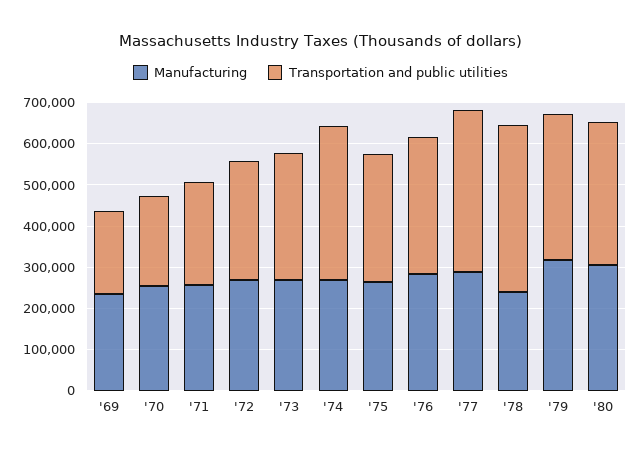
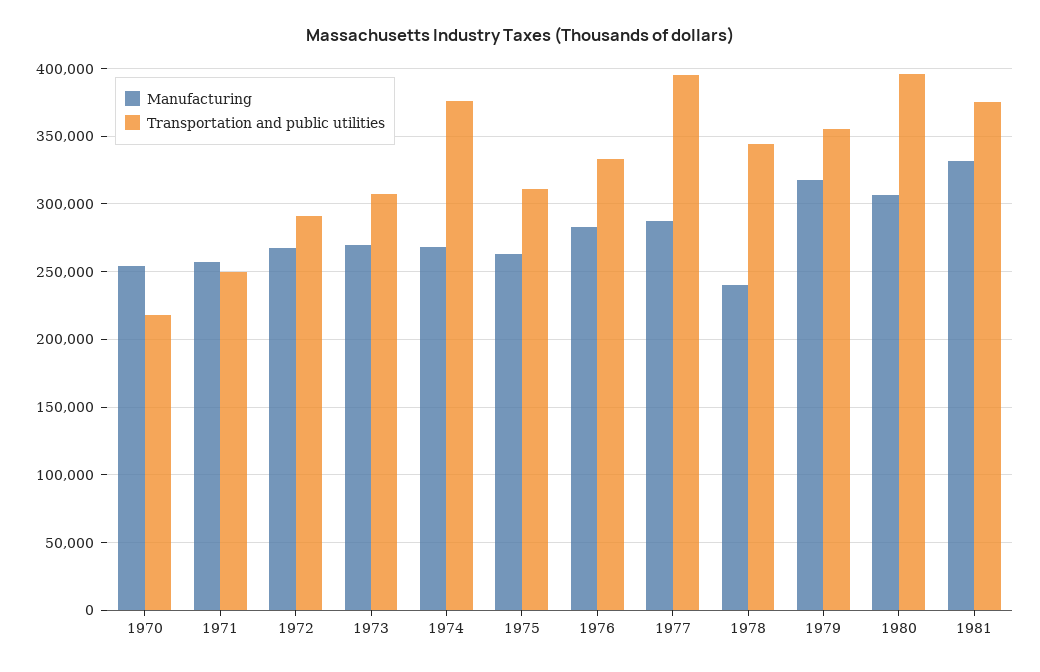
Manufacturing, '69: 240000 -> none
Transportation and public utilities, '69: 200000 -> none
Transportation and public utilities, '78: 400000 -> 345000
Transportation and public utilities, '80: 340000 -> 395000
Manufacturing, 1981: none -> 330000
Transportation and public utilities, 1981: none -> 375000

